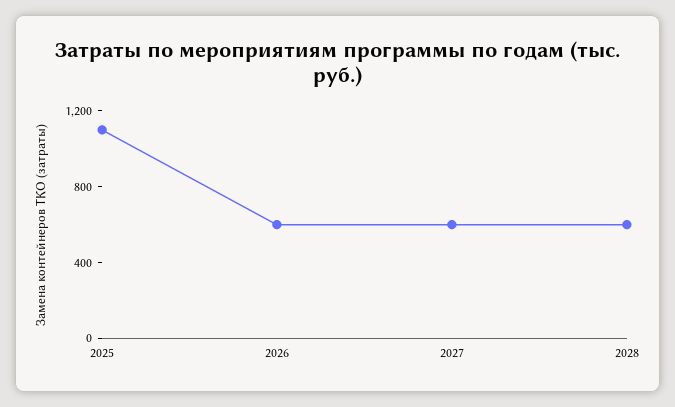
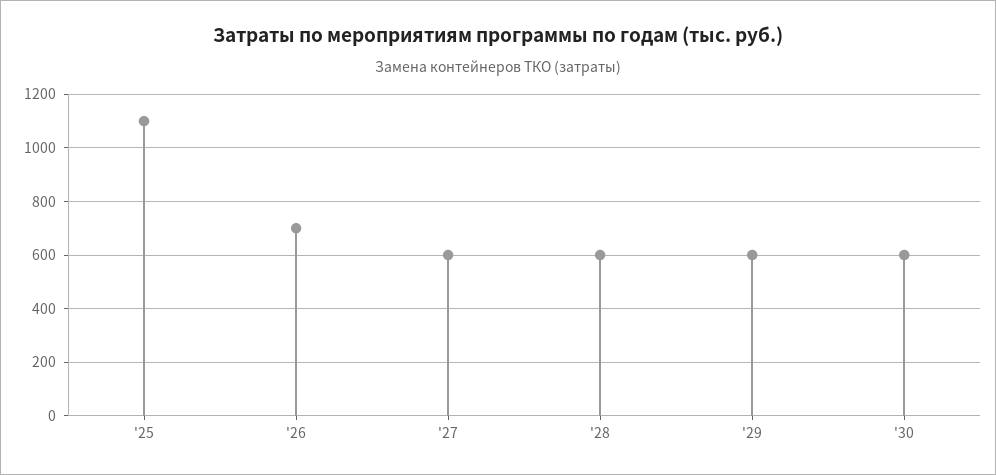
2026: 600 -> 700
'29: none -> 600
'30: none -> 600

